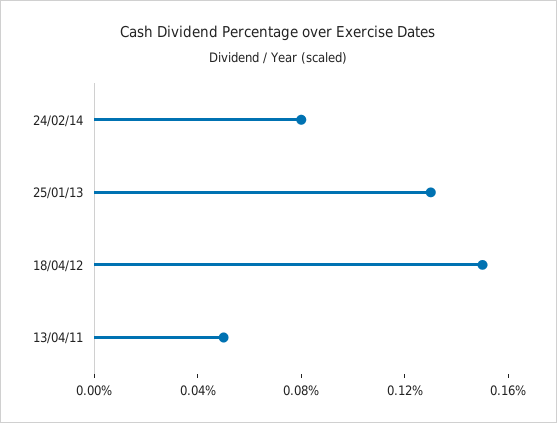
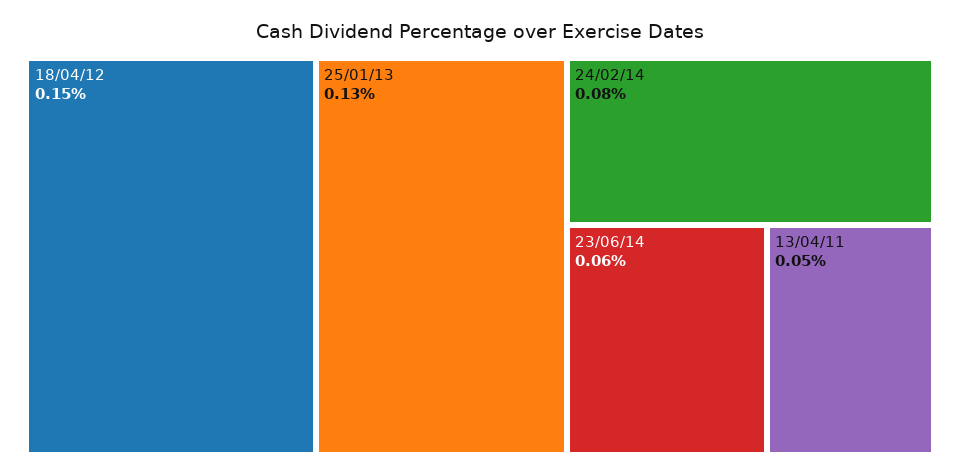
23/06/14: none -> 0.06

